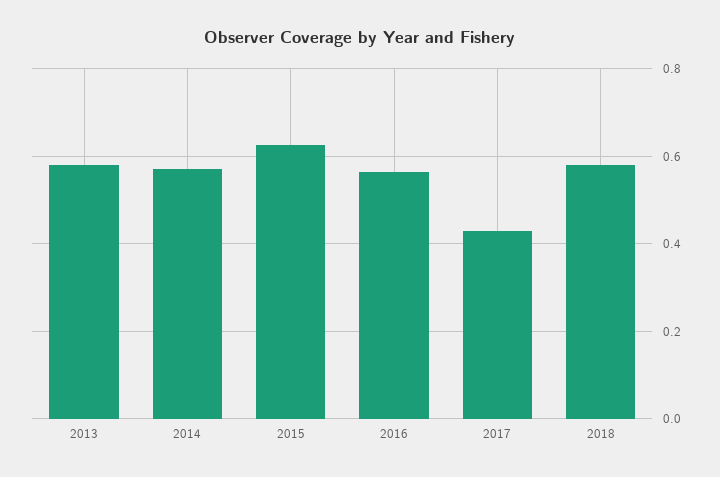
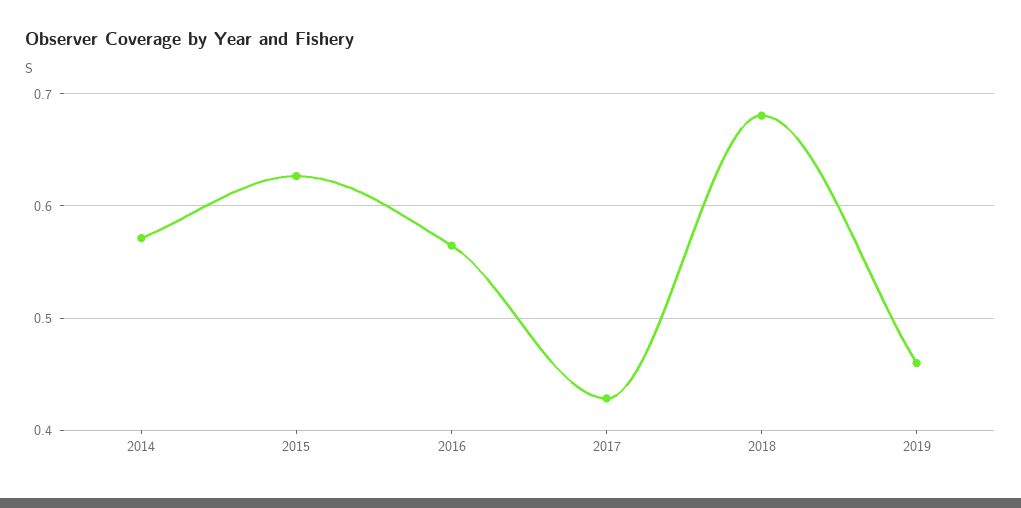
2013: 0.58 -> none
2018: 0.58 -> 0.68
2019: none -> 0.46

